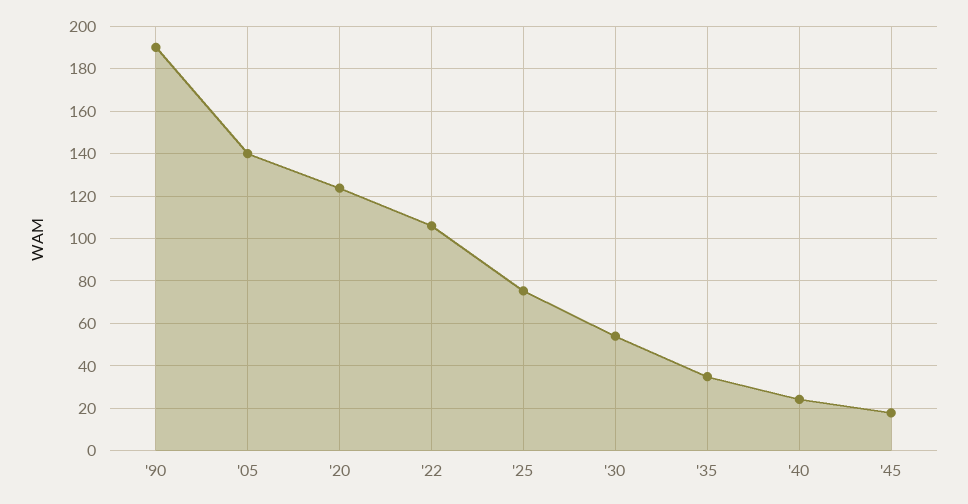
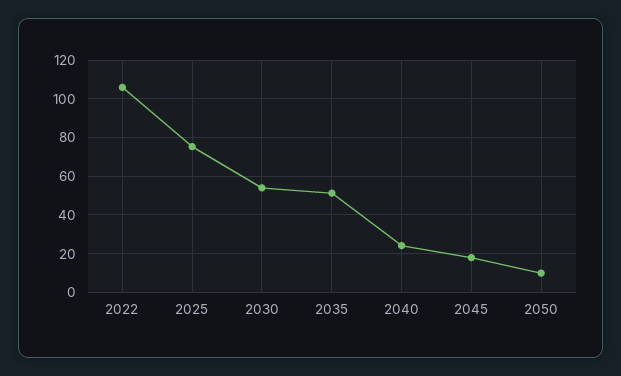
'90: 190 -> none
'05: 140 -> none
'20: 125 -> none
'35: 35 -> 50
2050: none -> 10

